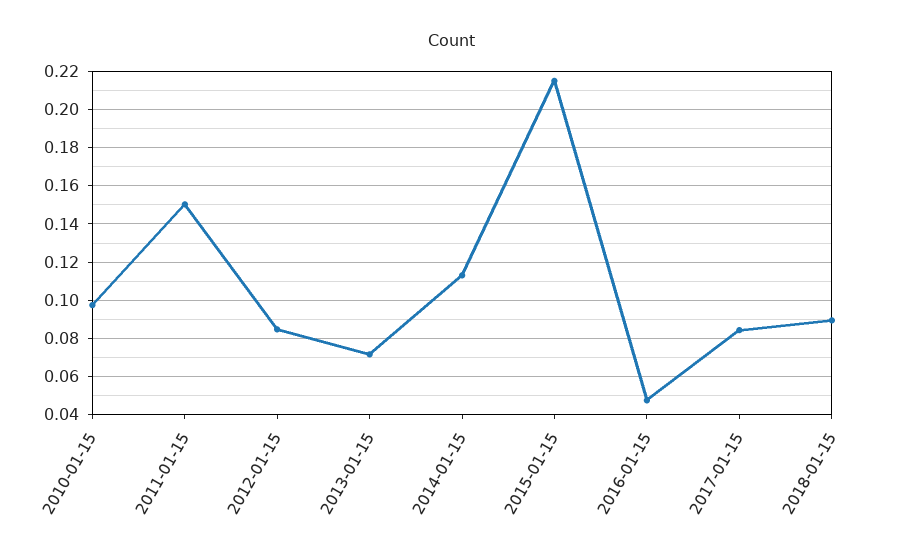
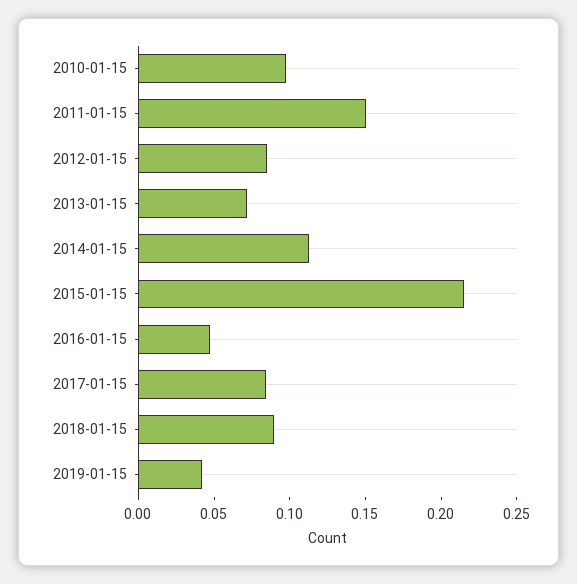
2019-01-15: none -> 0.04

